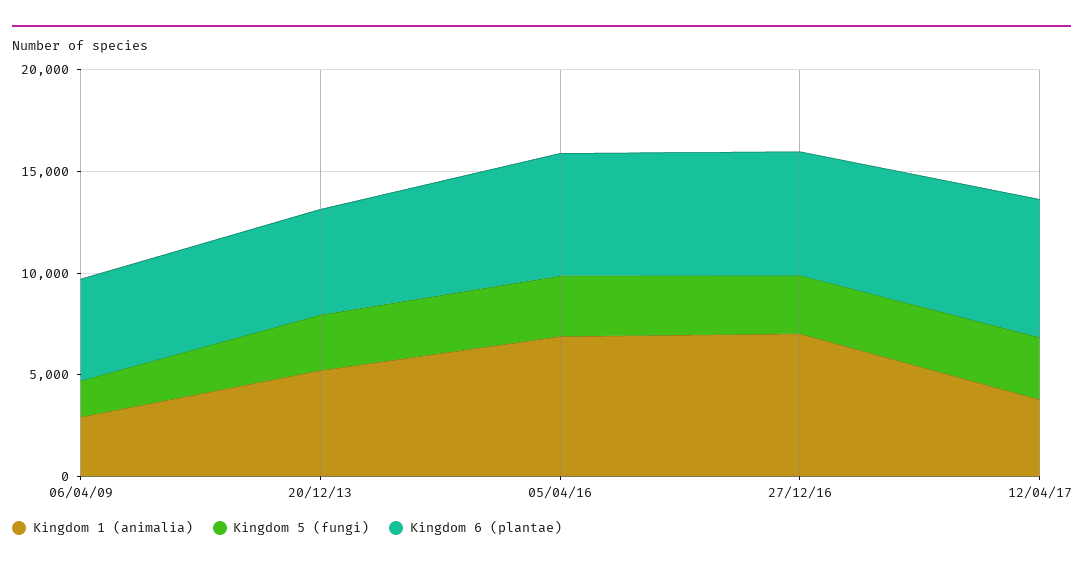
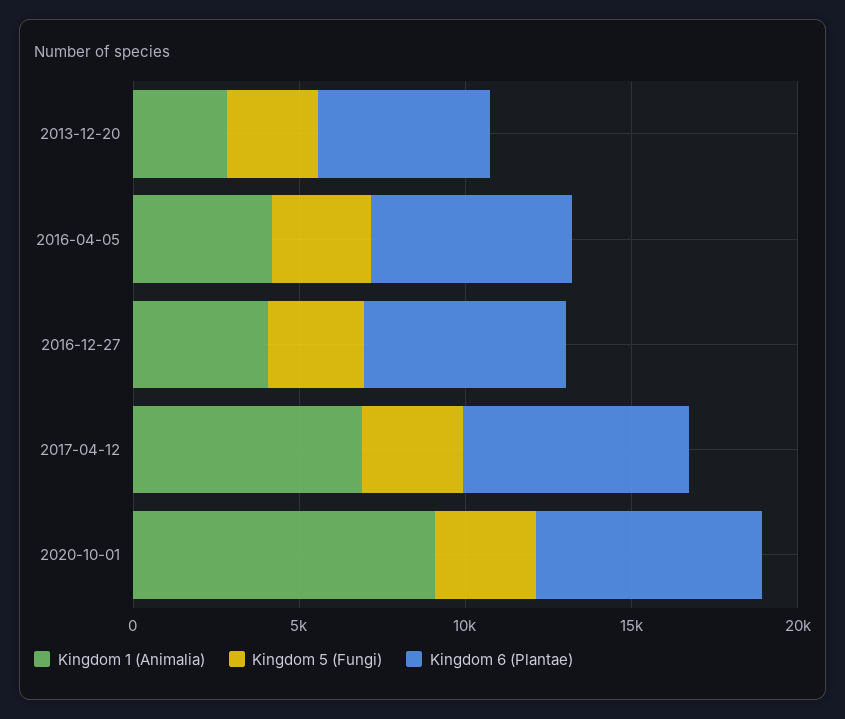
Kingdom 1 (animalia), 06/04/09: 3000 -> none
Kingdom 5 (fungi), 06/04/09: 2000 -> none
Kingdom 6 (plantae), 06/04/09: 5000 -> none
Kingdom 1 (animalia), 20/12/13: 5000 -> 3000
Kingdom 1 (animalia), 05/04/16: 7000 -> 4000
Kingdom 1 (animalia), 27/12/16: 7000 -> 4000
Kingdom 1 (animalia), 12/04/17: 4000 -> 7000
Kingdom 1 (animalia), 2020-10-01: none -> 9000
Kingdom 5 (fungi), 2020-10-01: none -> 3000
Kingdom 6 (plantae), 2020-10-01: none -> 7000

